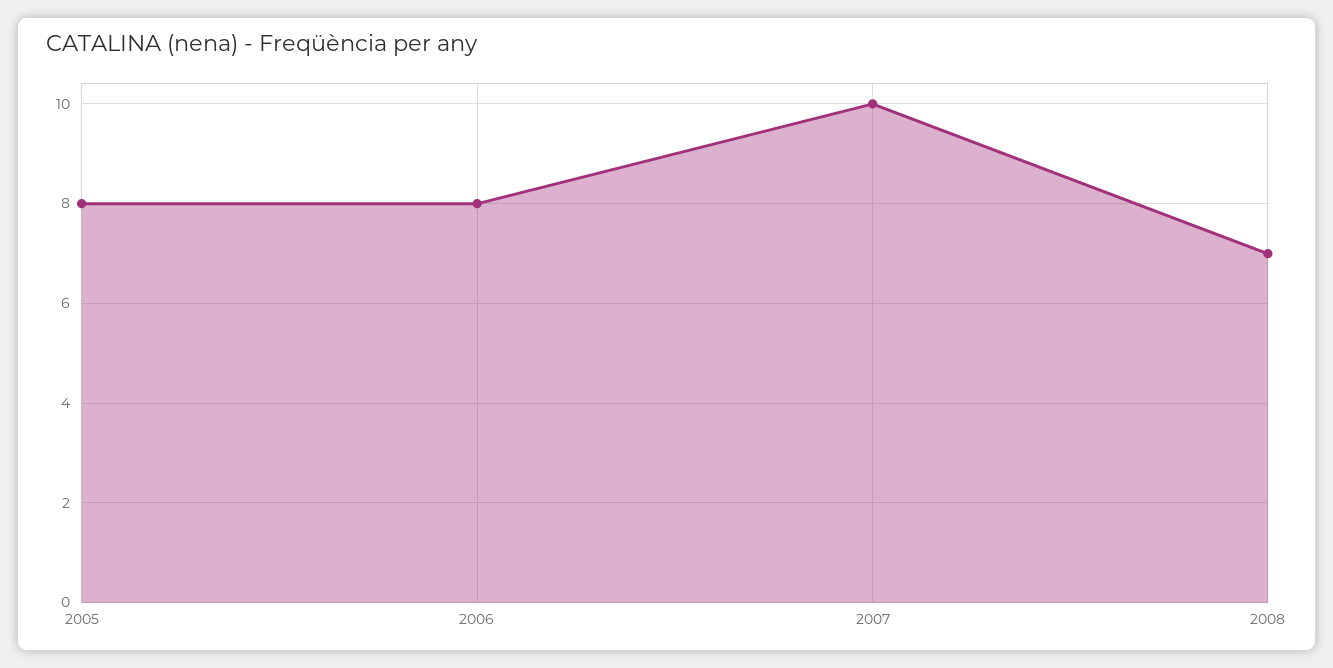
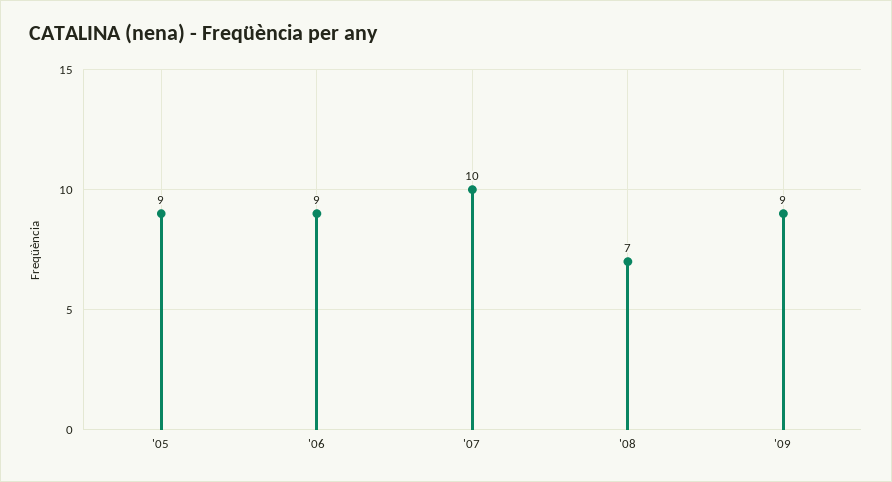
2005: 8 -> 9
2006: 8 -> 9
'09: none -> 9

